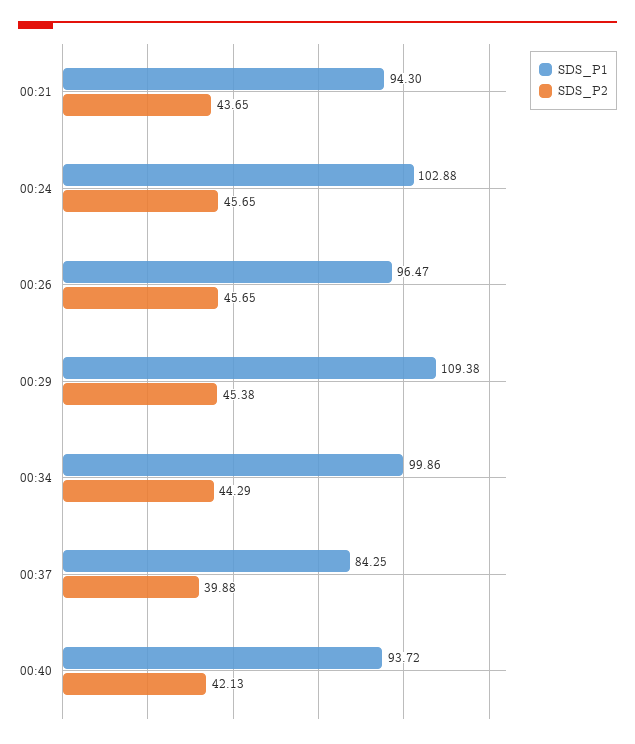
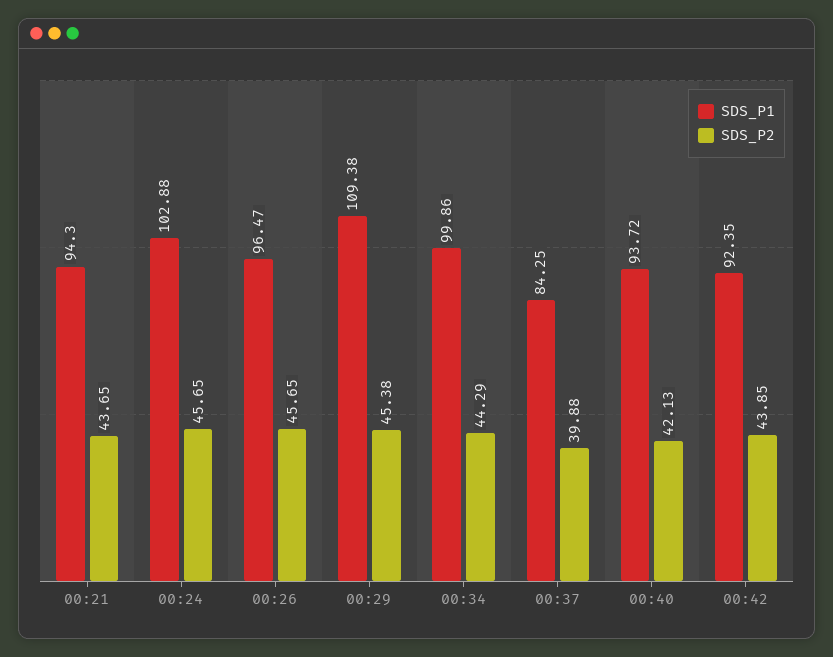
SDS_P1, 00:42: none -> 92.35
SDS_P2, 00:42: none -> 43.85

